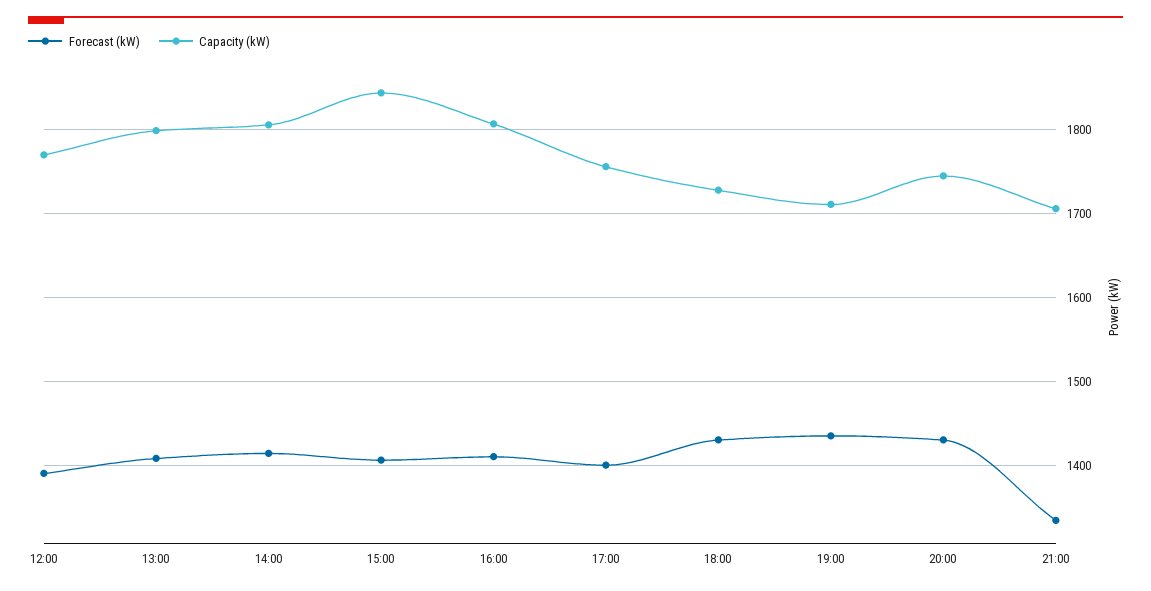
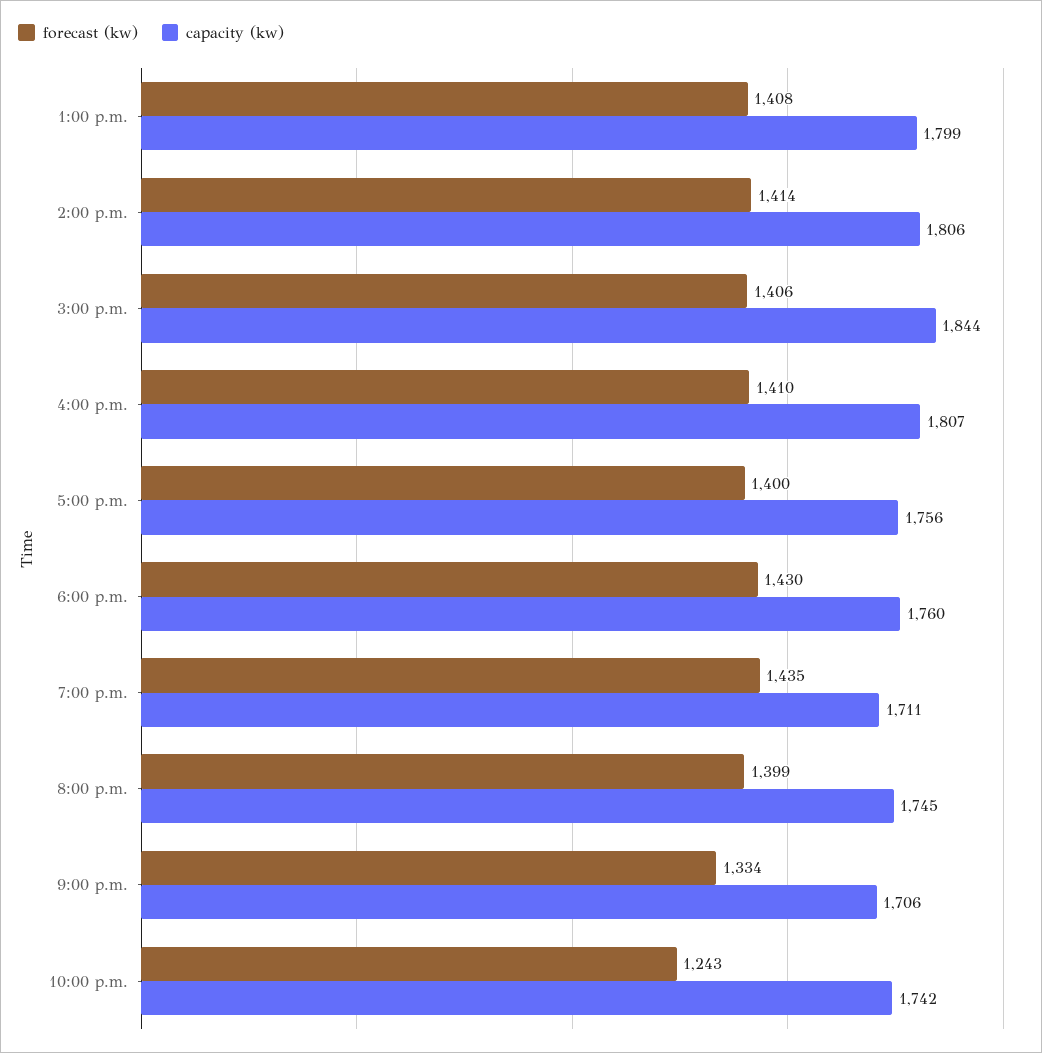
Forecast (kW), 12:00: 1390 -> none
Capacity (kW), 12:00: 1770 -> none
Capacity (kW), 18:00: 1730 -> 1760
Forecast (kW), 20:00: 1430 -> 1399
Forecast (kW), 10:00 p.m.: none -> 1243
Capacity (kW), 10:00 p.m.: none -> 1742

